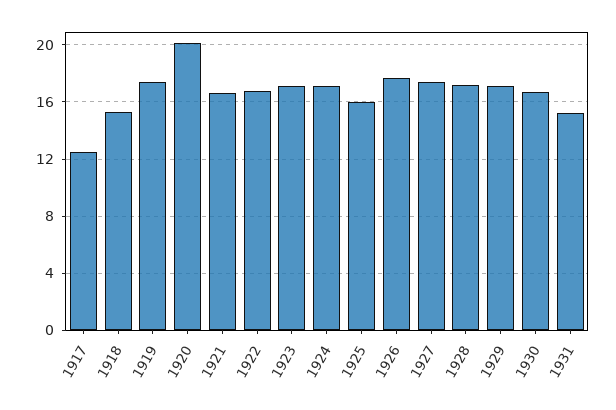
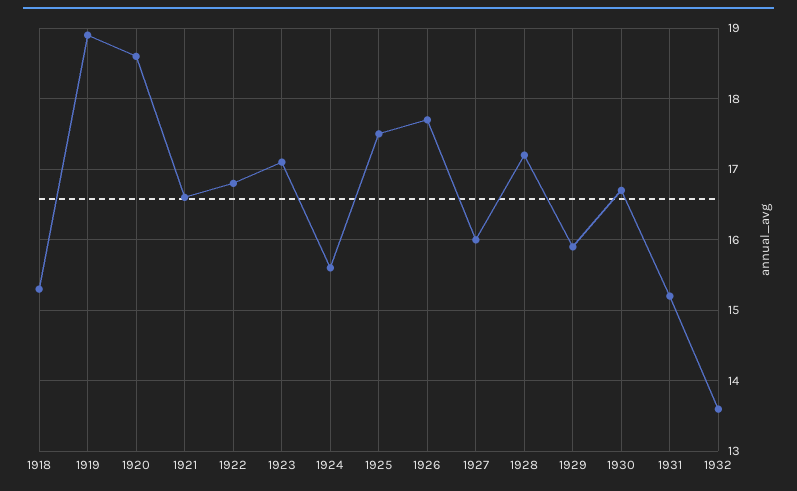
1917: 12.5 -> none
1919: 17.5 -> 18.9
1920: 20 -> 18.6
1924: 17 -> 15.6
1925: 16 -> 17.5
1927: 17.5 -> 16
1929: 17 -> 15.9
1932: none -> 13.6

